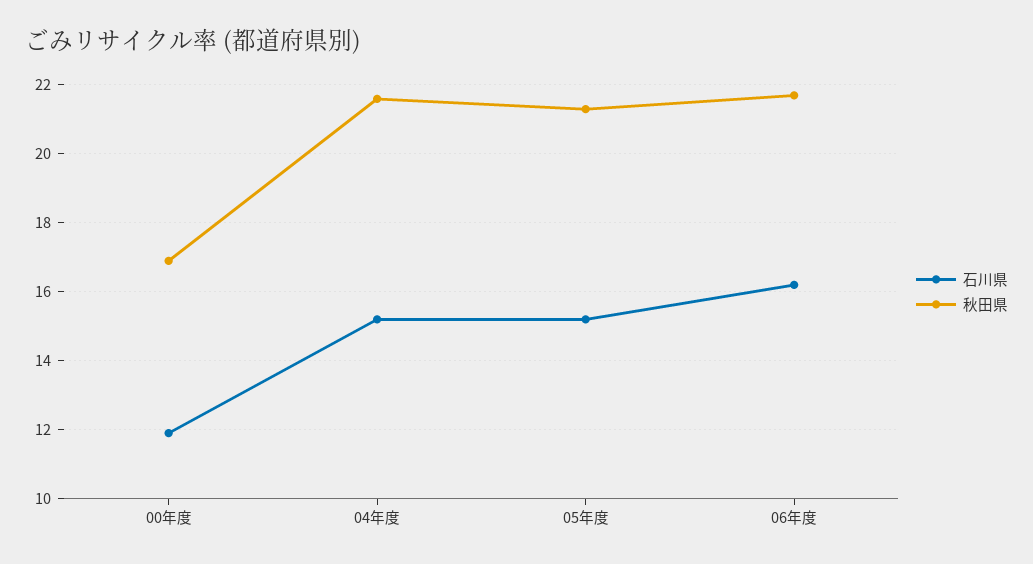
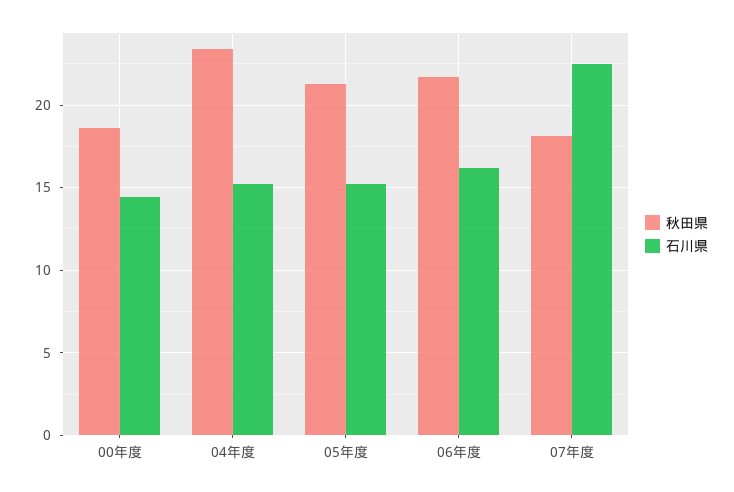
石川県, 00年度: 12 -> 14.5
秋田県, 00年度: 17 -> 18.5
秋田県, 04年度: 21.5 -> 23.5
秋田県, 07年度: none -> 18
石川県, 07年度: none -> 22.5

